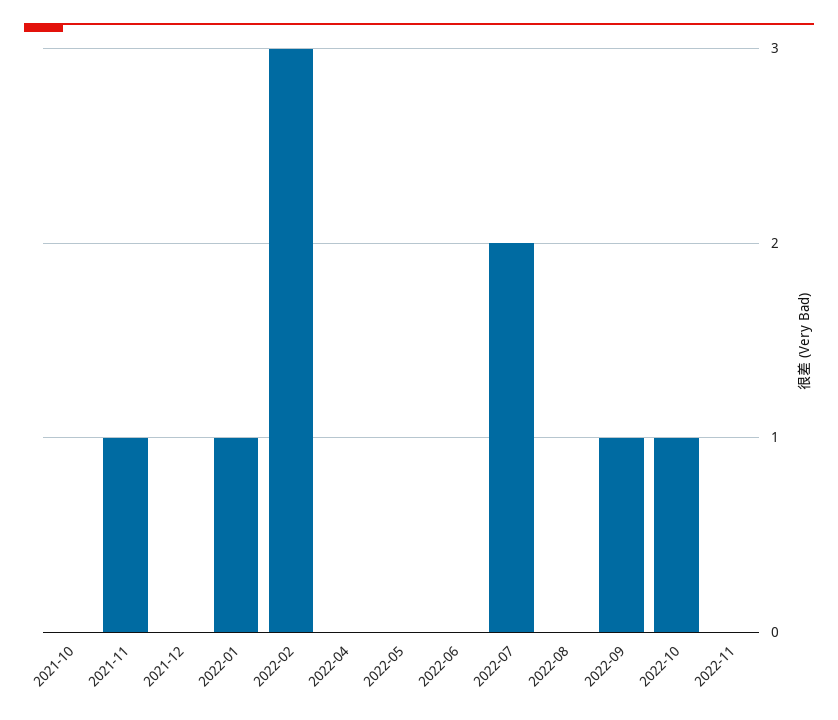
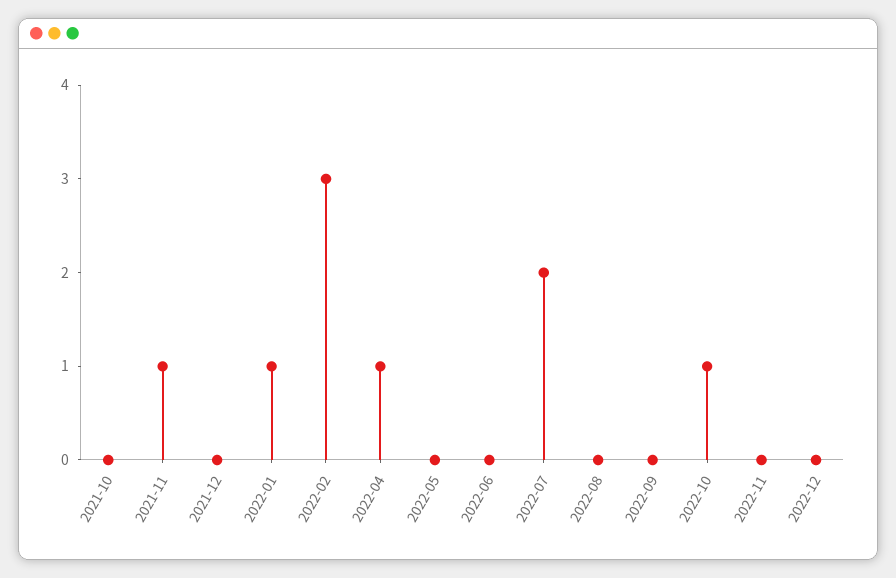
2022-04: 0 -> 1
2022-09: 1 -> 0
2022-12: none -> 0

